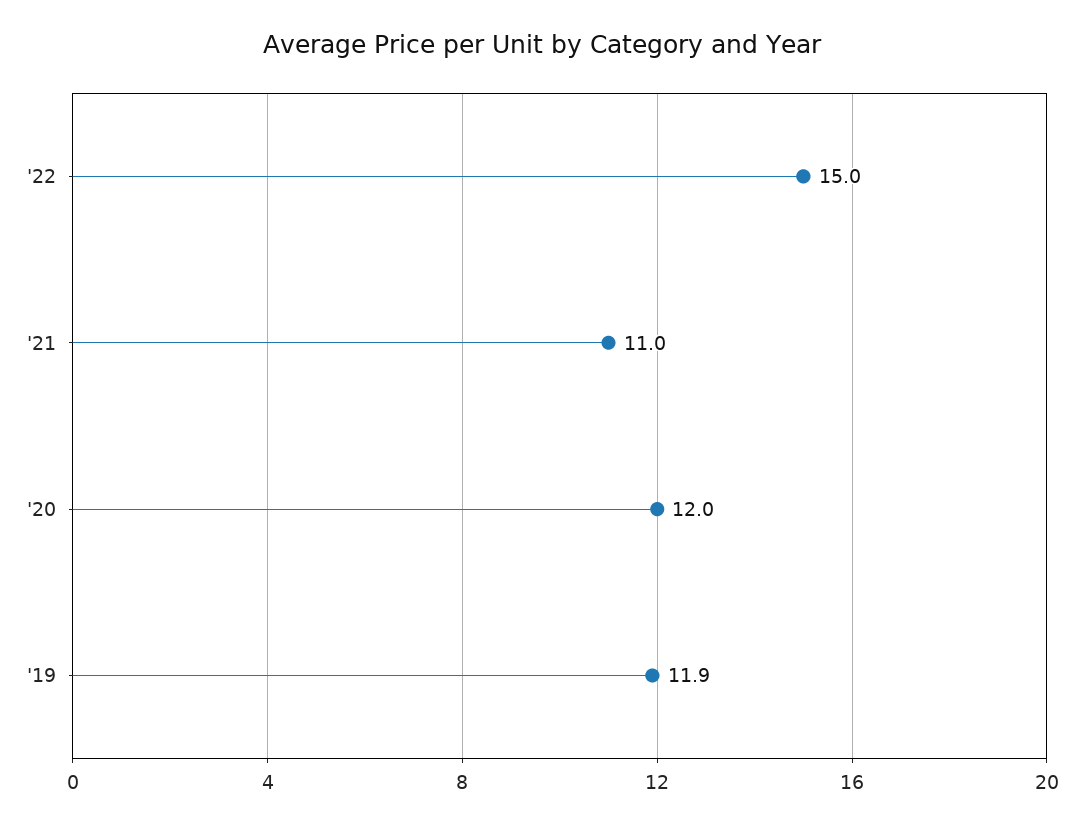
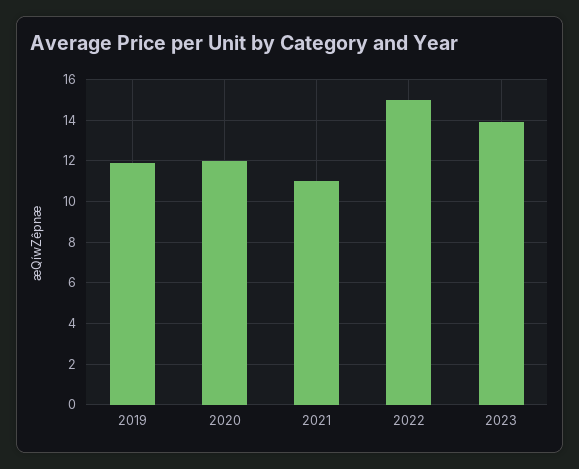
2023: none -> 14

